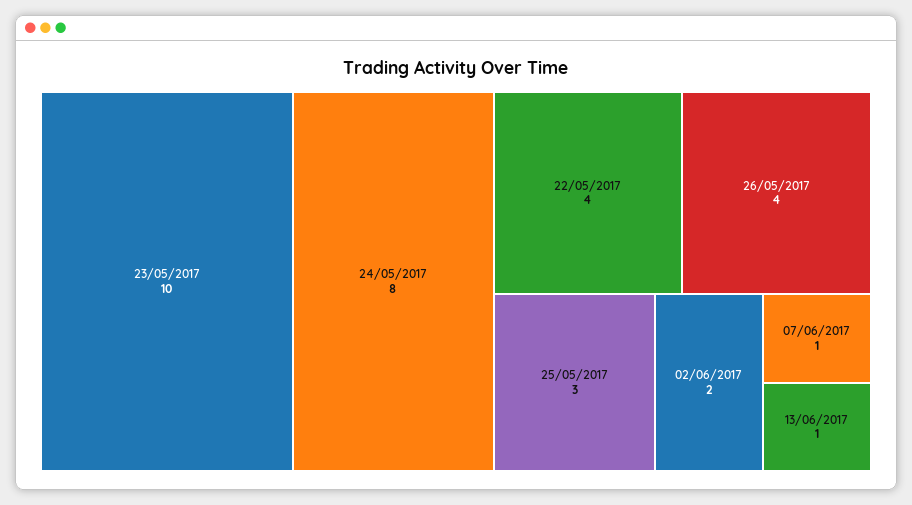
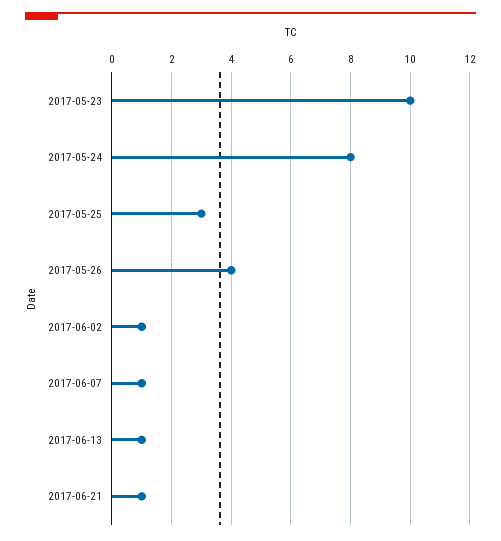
22/05/2017: 4 -> none
02/06/2017: 2 -> 1
2017-06-21: none -> 1

